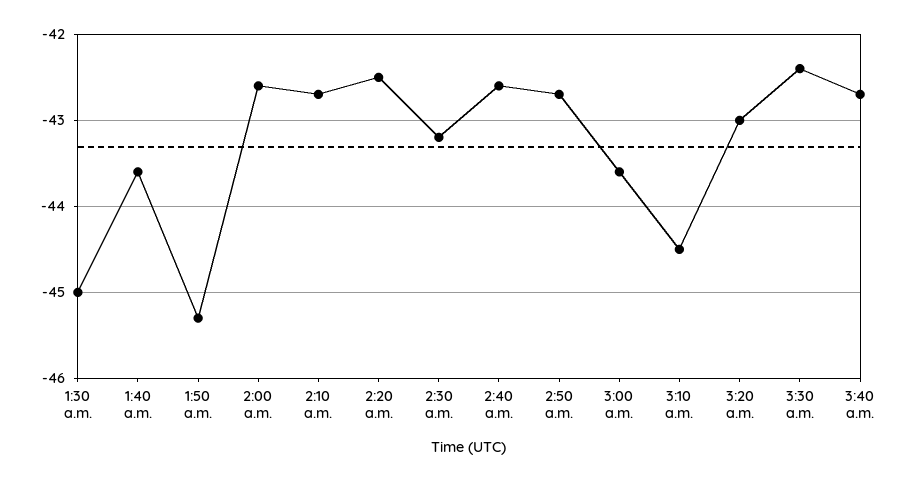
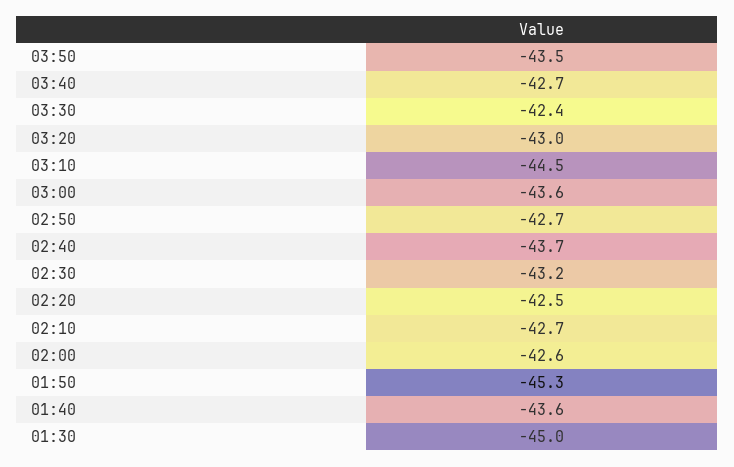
2:40 a.m.: -42.6 -> -43.7
03:50: none -> -43.5

